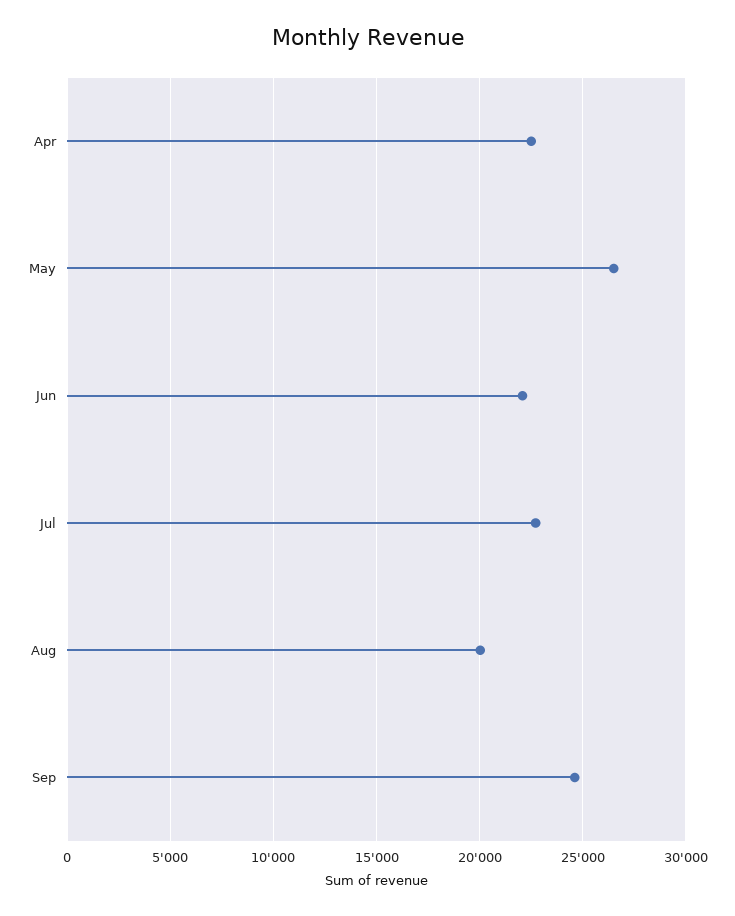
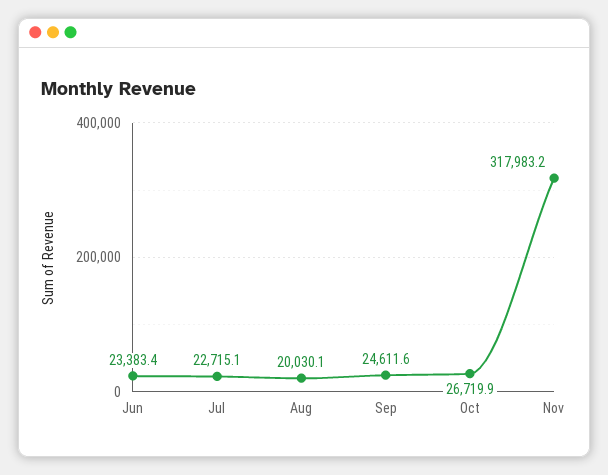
Apr: 22500 -> none
May: 26500 -> none
Jun: 22000 -> 23383.4
Oct: none -> 26719.9
Nov: none -> 317983.2

